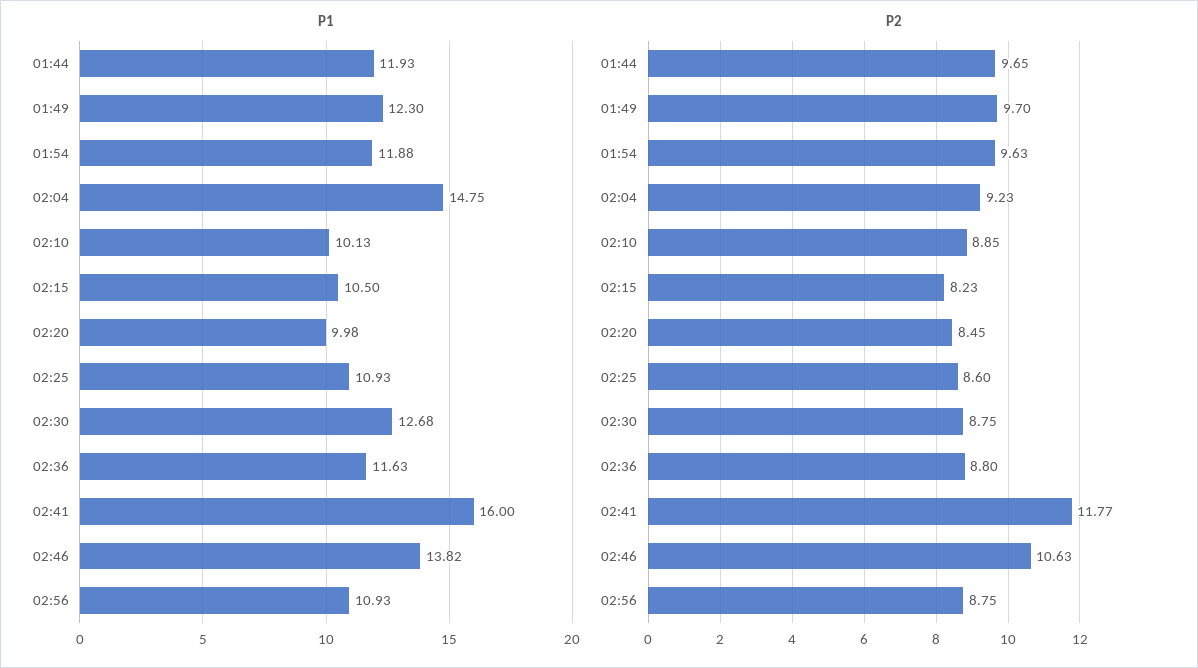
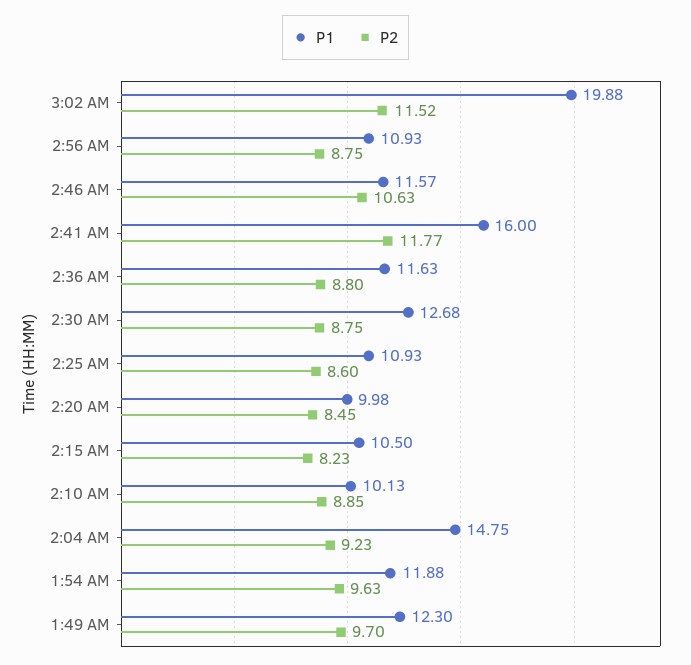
P1, 01:44: 11.93 -> none
P1, 02:46: 13.82 -> 11.57
P2, 01:44: 9.65 -> none
P1, 3:02 AM: none -> 19.88
P2, 3:02 AM: none -> 11.52

